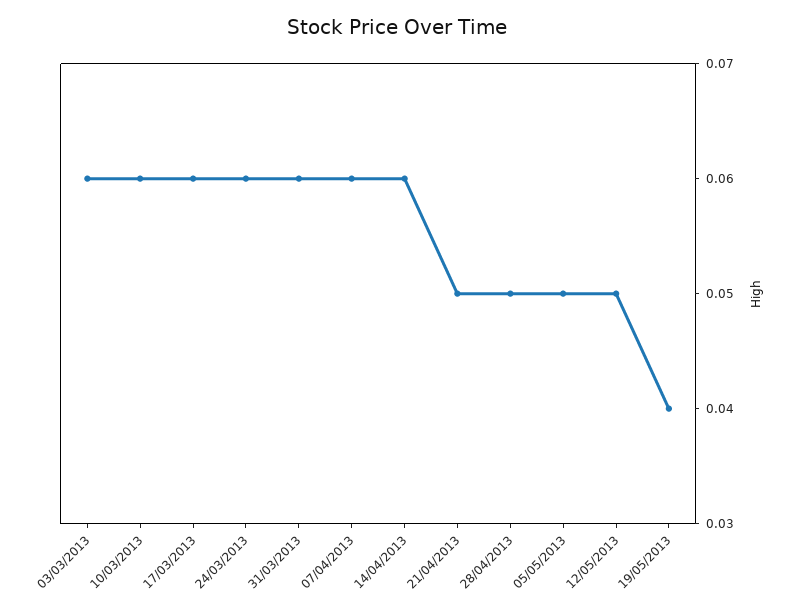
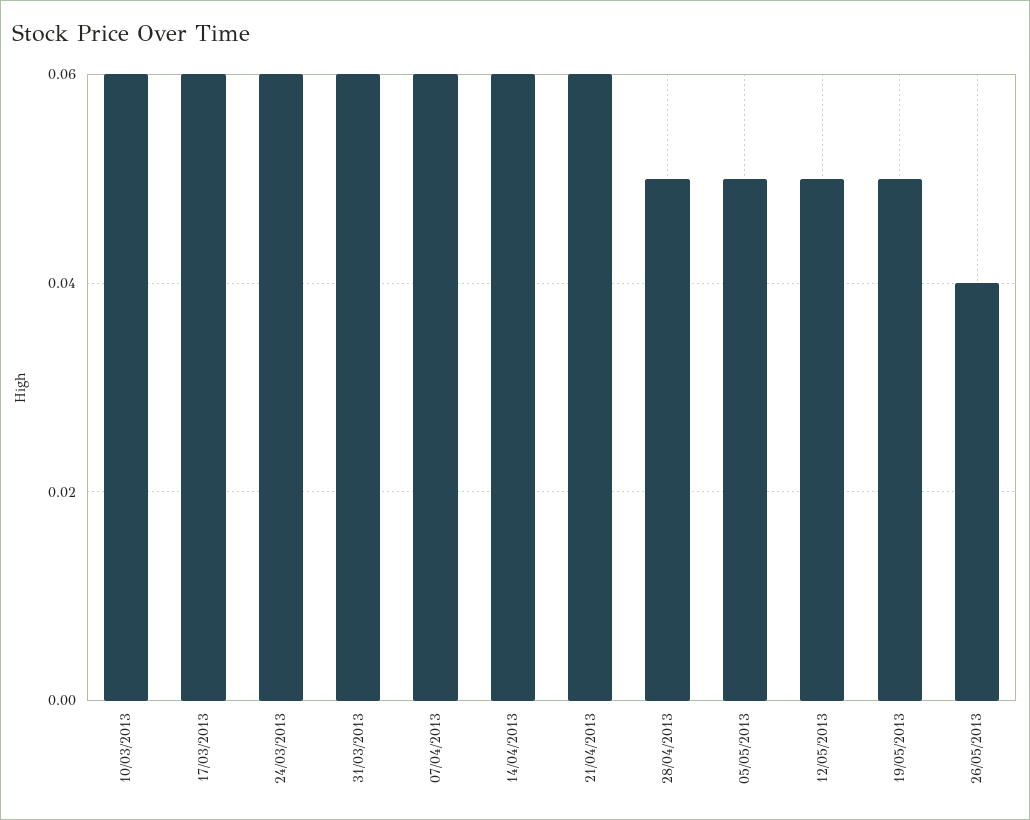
03/03/2013: 0.06 -> none
21/04/2013: 0.05 -> 0.06
19/05/2013: 0.04 -> 0.05
26/05/2013: none -> 0.04

